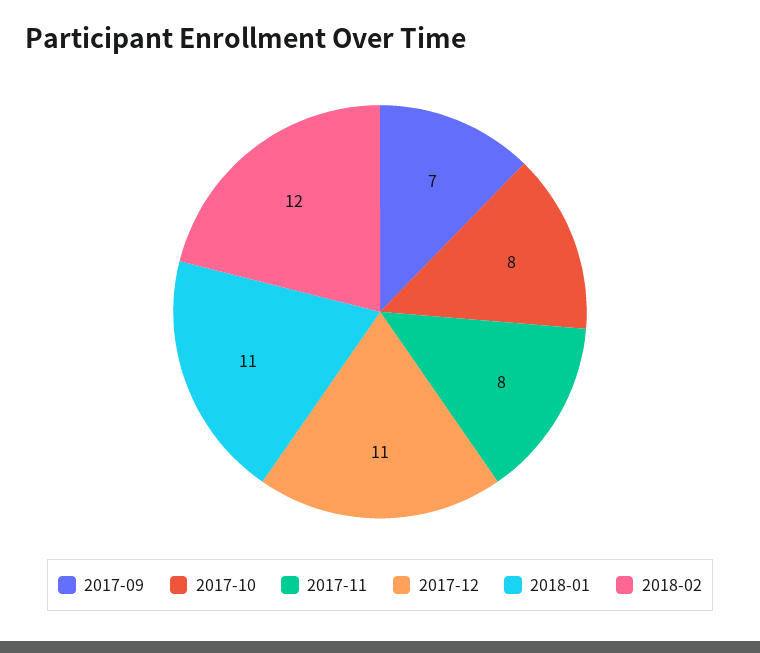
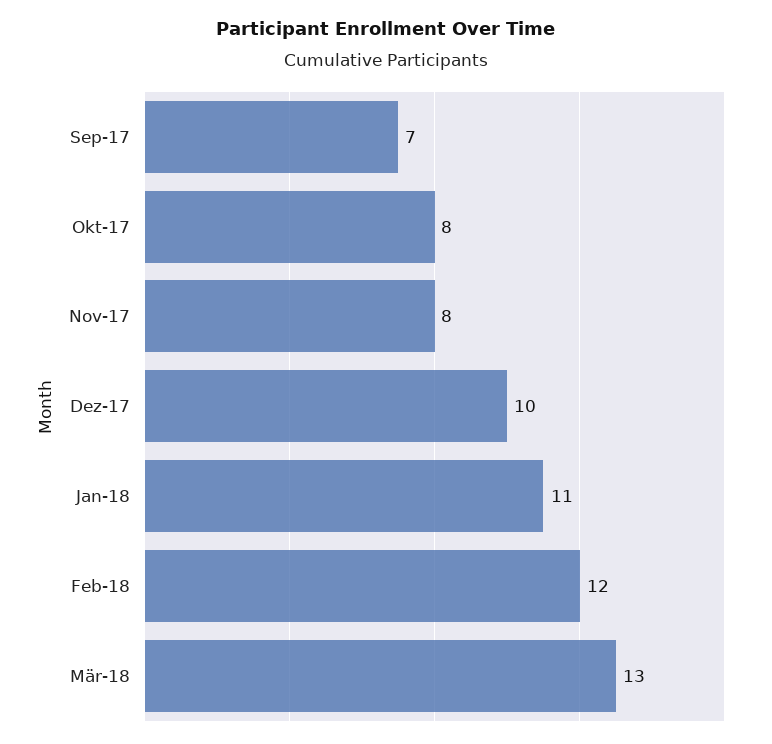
2017-12: 11 -> 10
Mär-18: none -> 13

